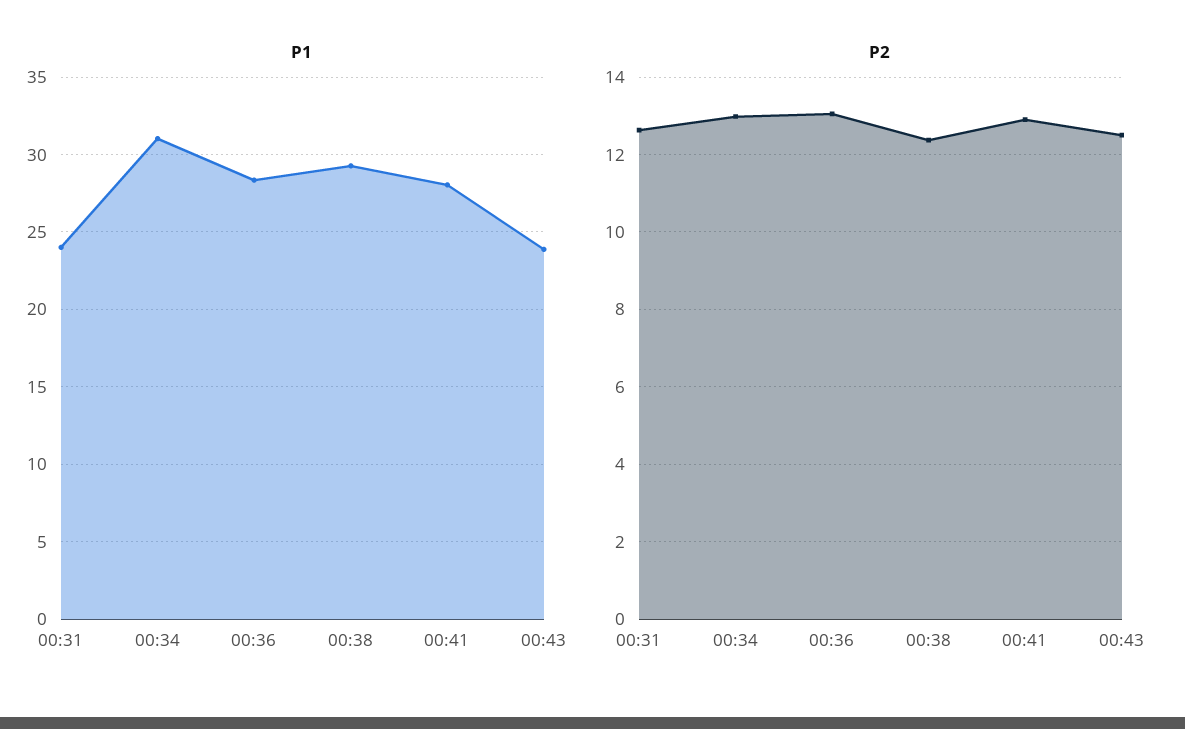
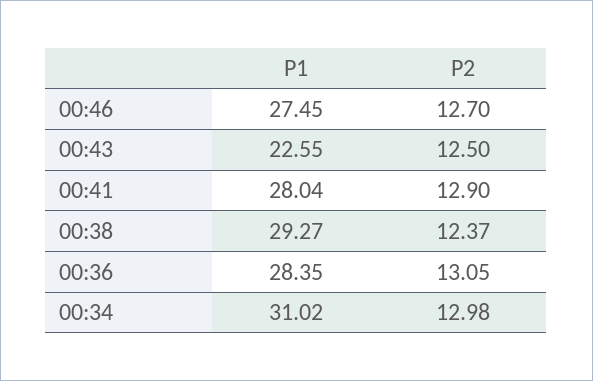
P1, 00:31: 24 -> none
P1, 00:43: 24 -> 22.55
P2, 00:31: 12.6 -> none
P1, 00:46: none -> 27.45
P2, 00:46: none -> 12.7

